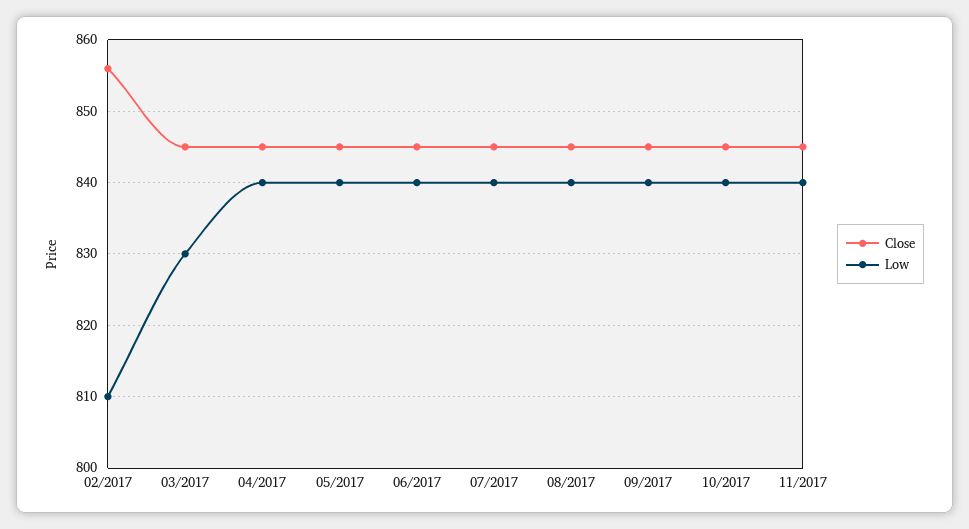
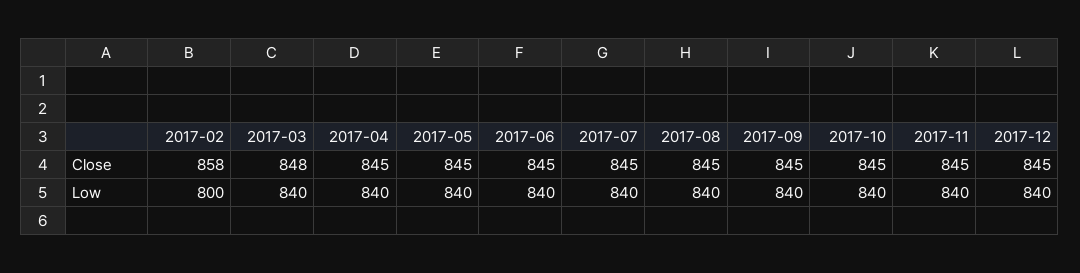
Close, 02/2017: 856 -> 858
Low, 02/2017: 810 -> 800
Close, 03/2017: 845 -> 848
Low, 03/2017: 830 -> 840
Close, 2017-12: none -> 845
Low, 2017-12: none -> 840

